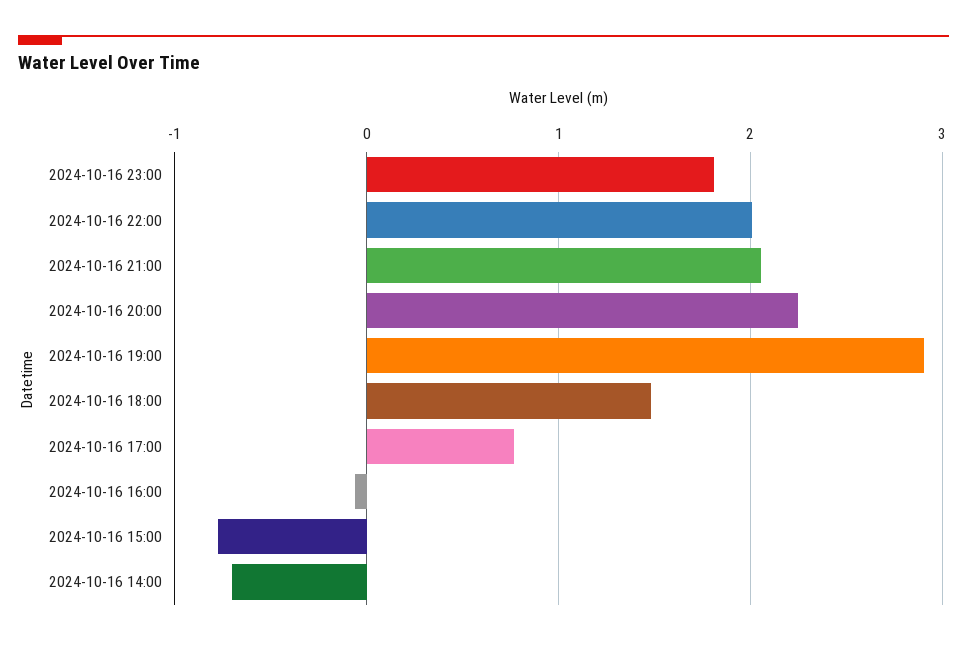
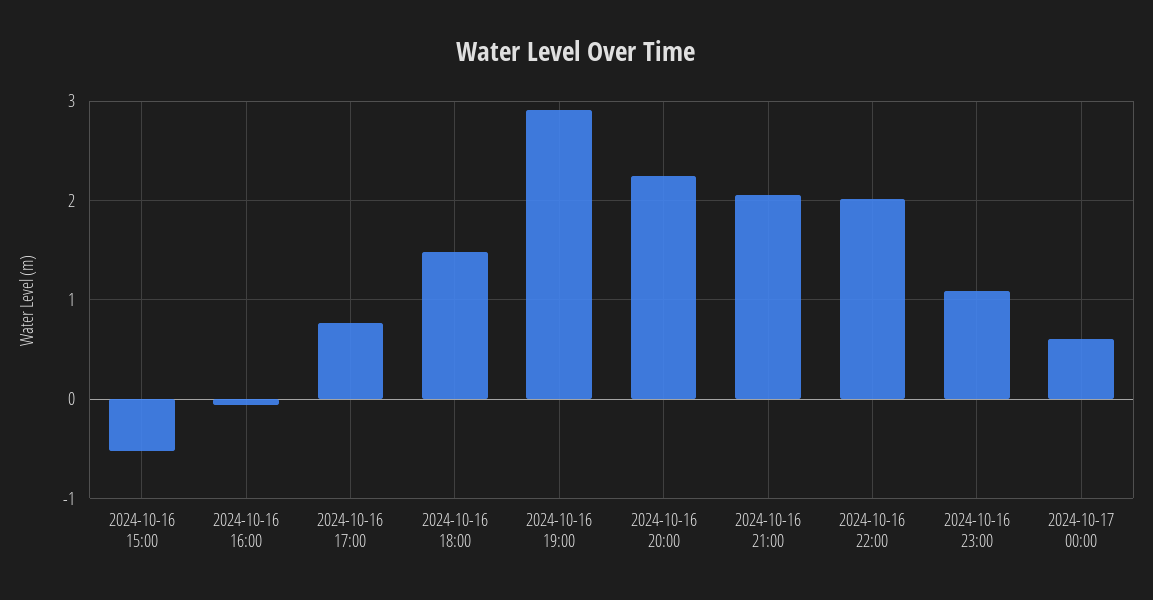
2024-10-16 23:00: 1.8 -> 1.1
2024-10-16 15:00: -0.8 -> -0.5
2024-10-16 14:00: -0.7 -> none
2024-10-17 00:00: none -> 0.6

